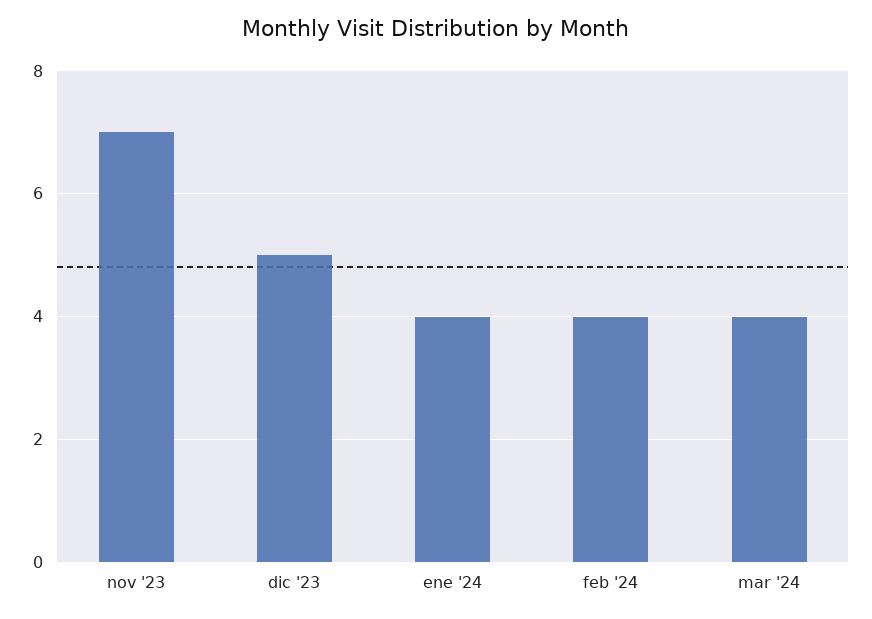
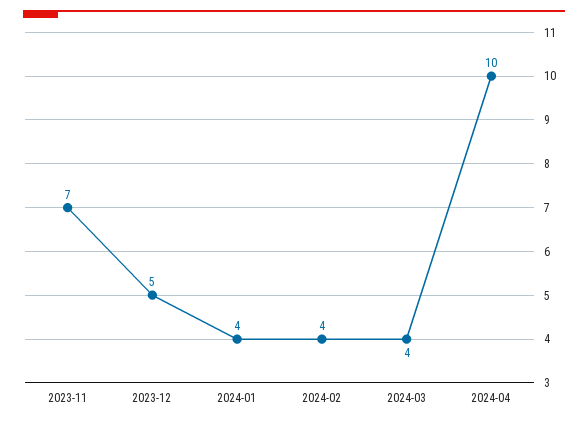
2024-04: none -> 10

